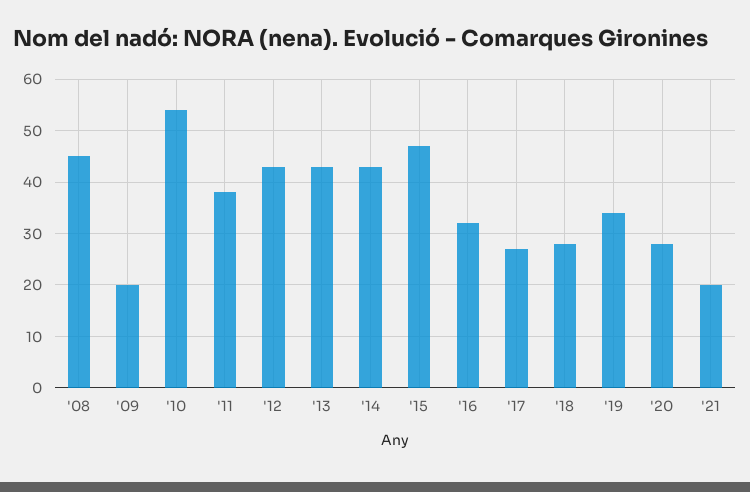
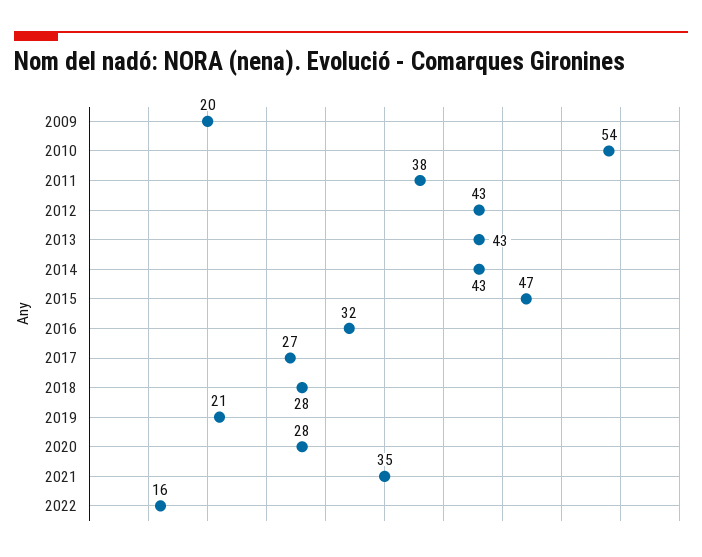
'08: 45 -> none
'19: 35 -> 21
'21: 20 -> 35
2022: none -> 16

